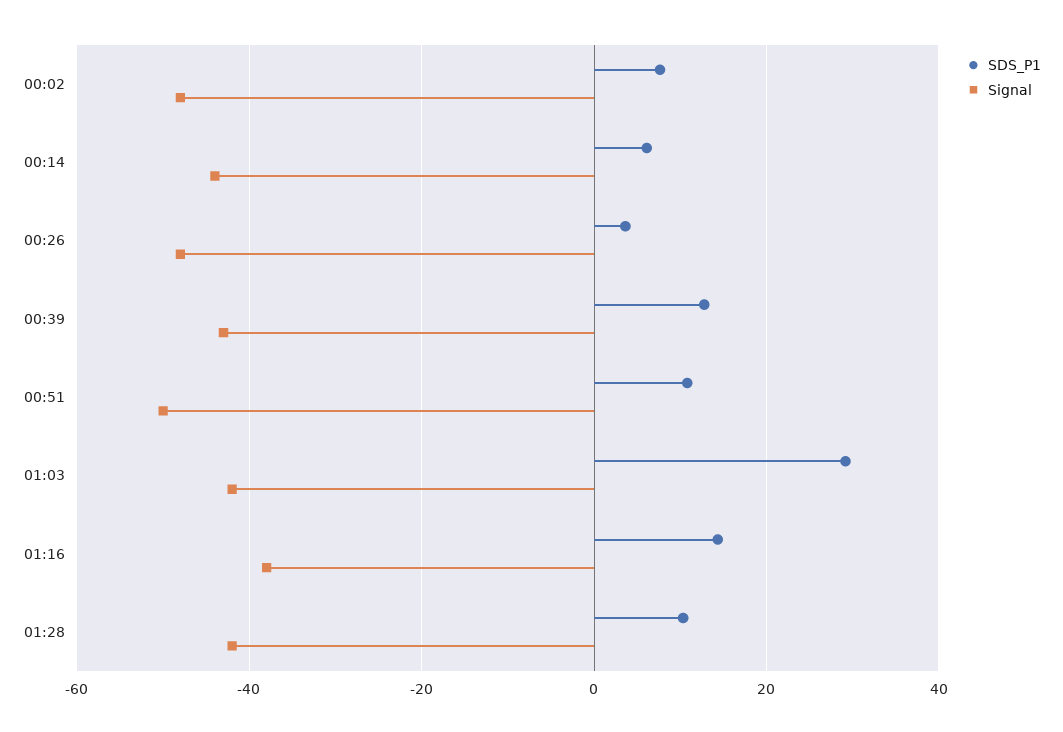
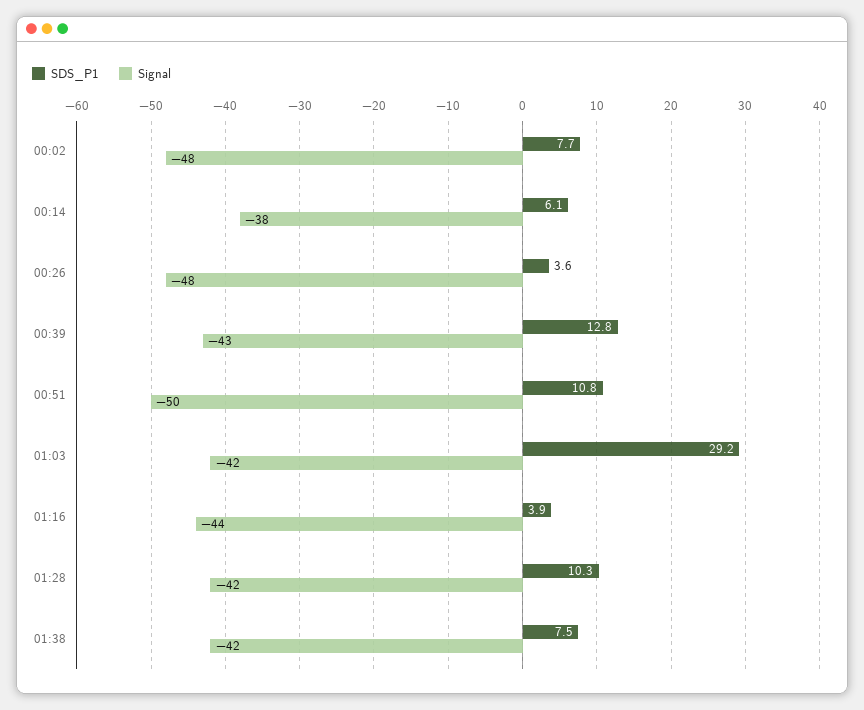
Signal, 00:14: -44 -> -38
SDS_P1, 01:16: 14 -> 3.9
Signal, 01:16: -38 -> -44
SDS_P1, 01:38: none -> 7.5
Signal, 01:38: none -> -42

